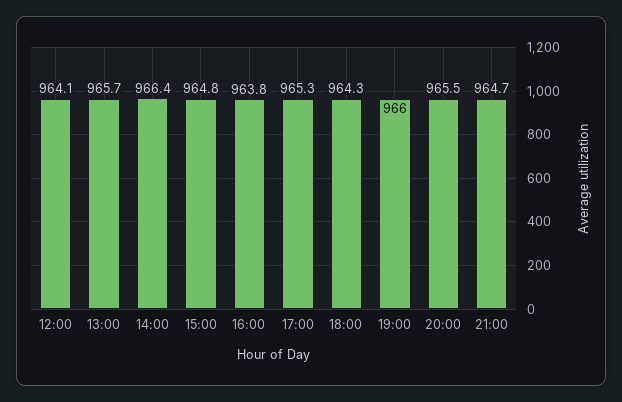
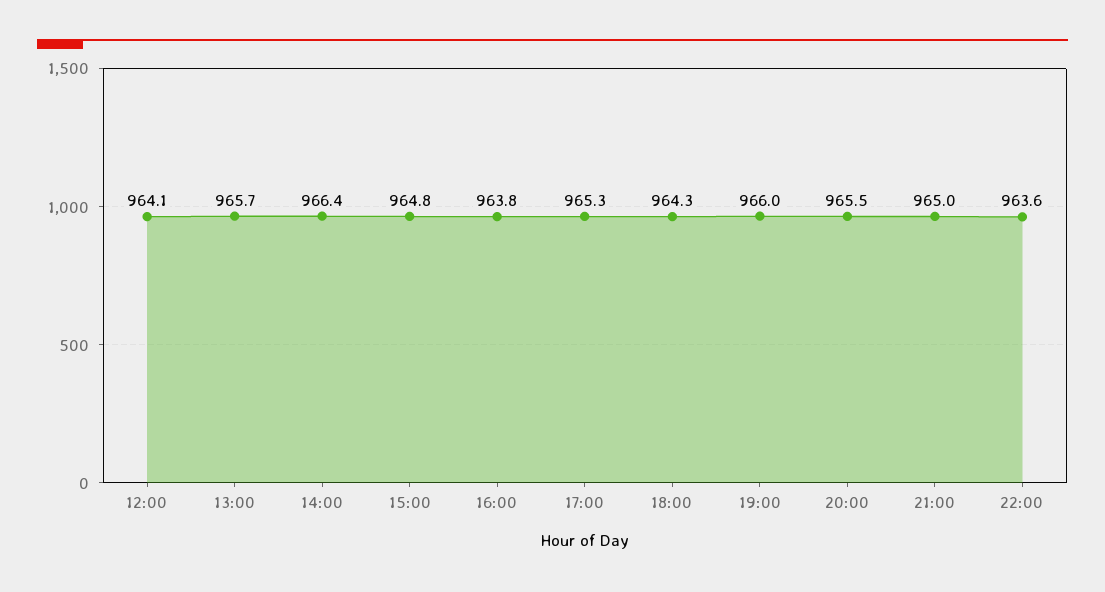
21:00: 964.7 -> 965
22:00: none -> 963.6

